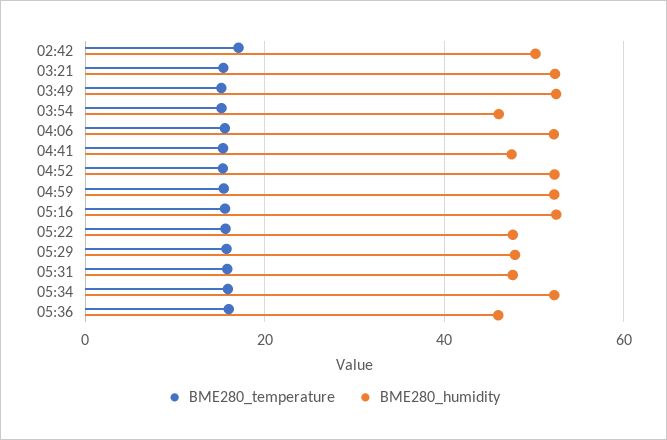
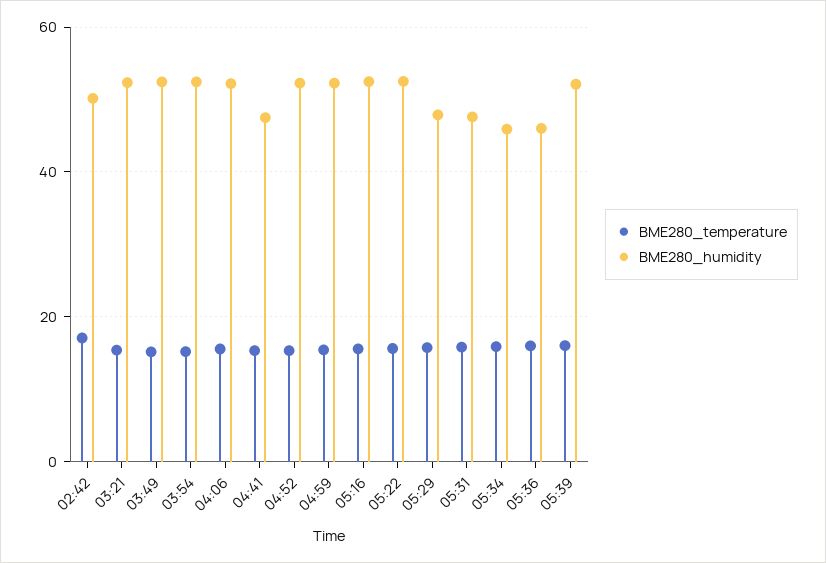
BME280_humidity, 03:54: 46 -> 52
BME280_humidity, 05:22: 48 -> 52
BME280_humidity, 05:34: 52 -> 46
BME280_temperature, 05:39: none -> 16
BME280_humidity, 05:39: none -> 52

